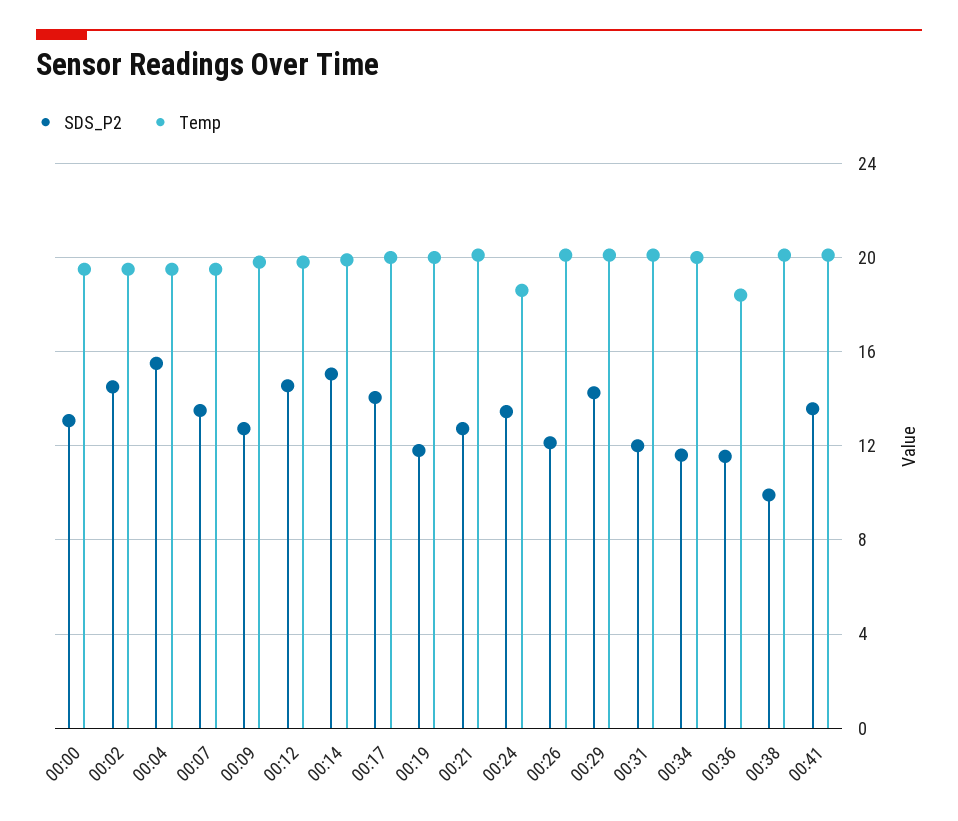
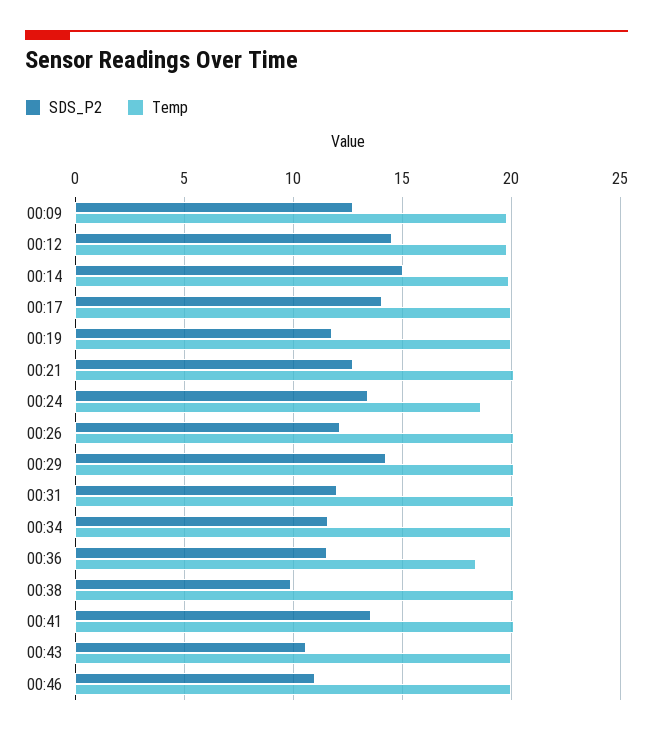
SDS_P2, 00:00: 13 -> none
Temp, 00:00: 19.5 -> none
SDS_P2, 00:02: 14.5 -> none
Temp, 00:02: 19.5 -> none
SDS_P2, 00:04: 15.5 -> none
Temp, 00:04: 19.5 -> none
SDS_P2, 00:07: 13.5 -> none
Temp, 00:07: 19.5 -> none
SDS_P2, 00:43: none -> 10.5
Temp, 00:43: none -> 20
SDS_P2, 00:46: none -> 11
Temp, 00:46: none -> 20

